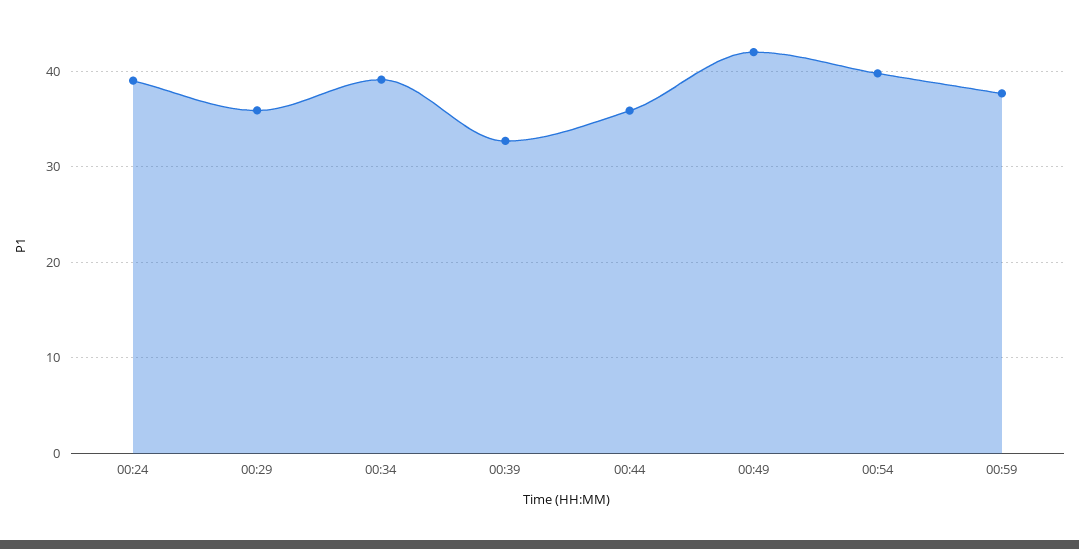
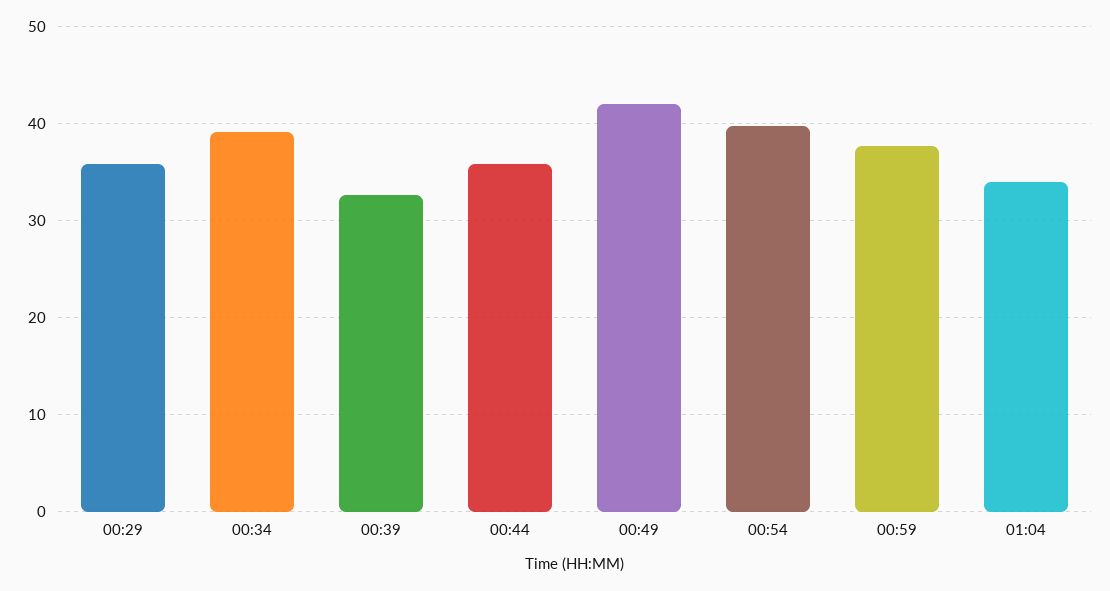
00:24: 39 -> none
01:04: none -> 34

